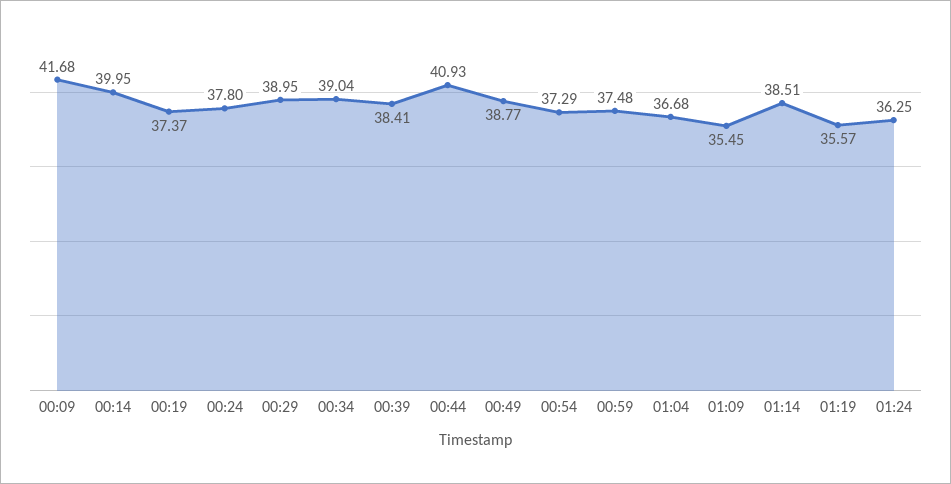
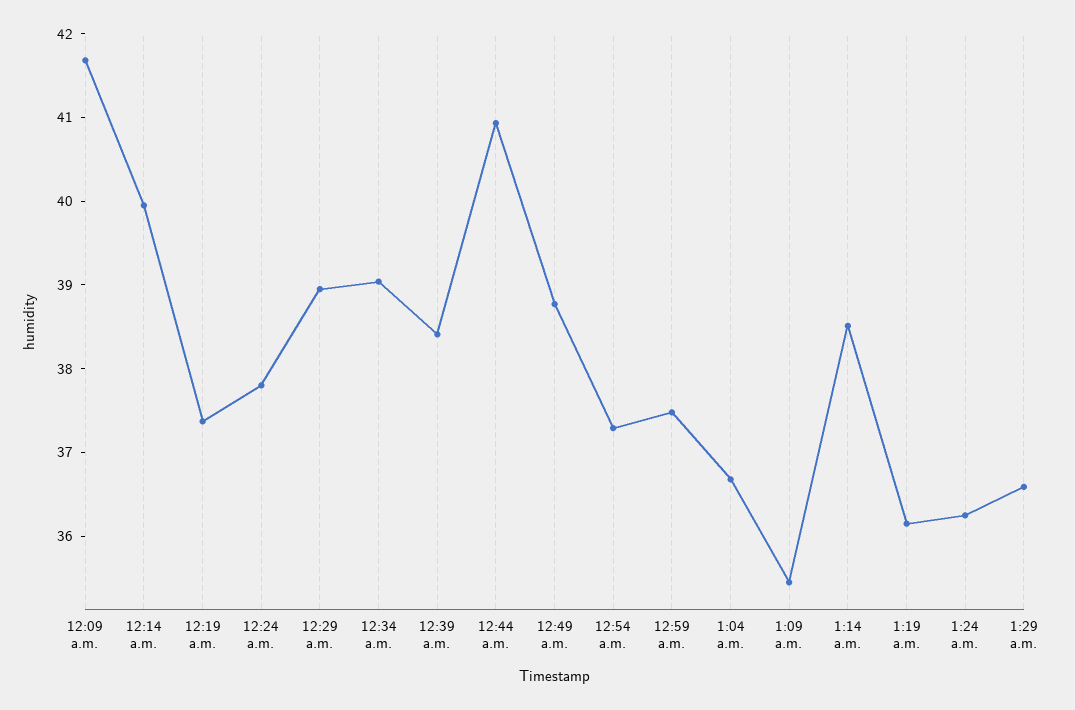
01:19: 35.57 -> 36.2
1:29 a.m.: none -> 36.6

